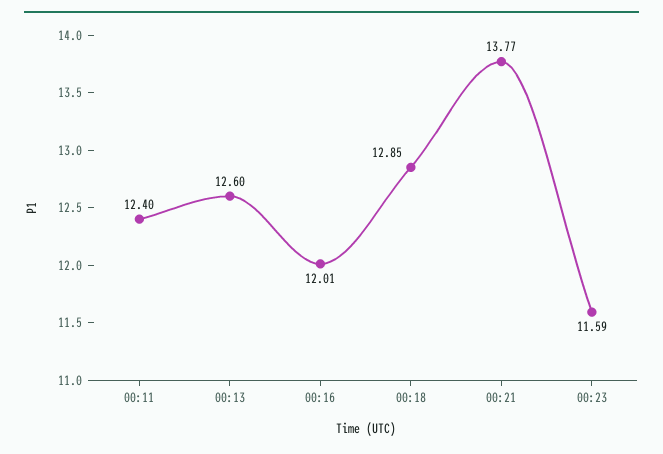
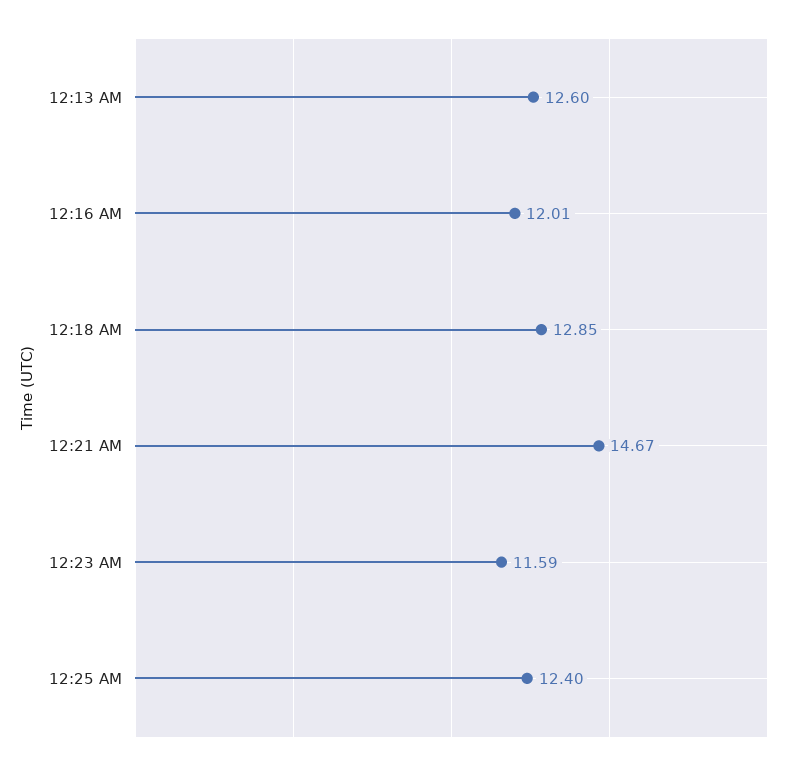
00:11: 12.4 -> none
00:21: 13.77 -> 14.67
12:25 AM: none -> 12.4

